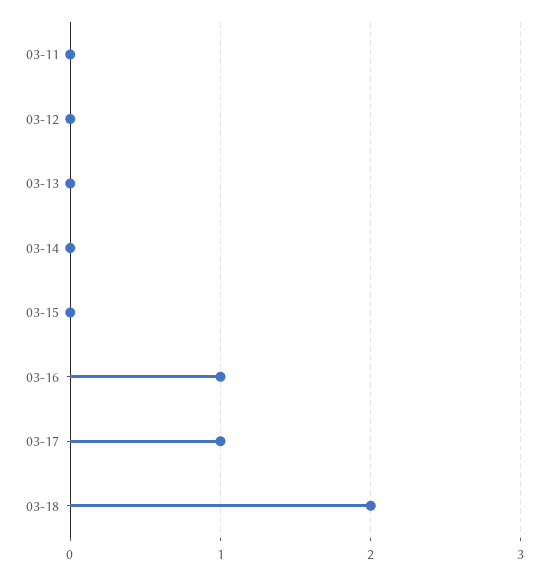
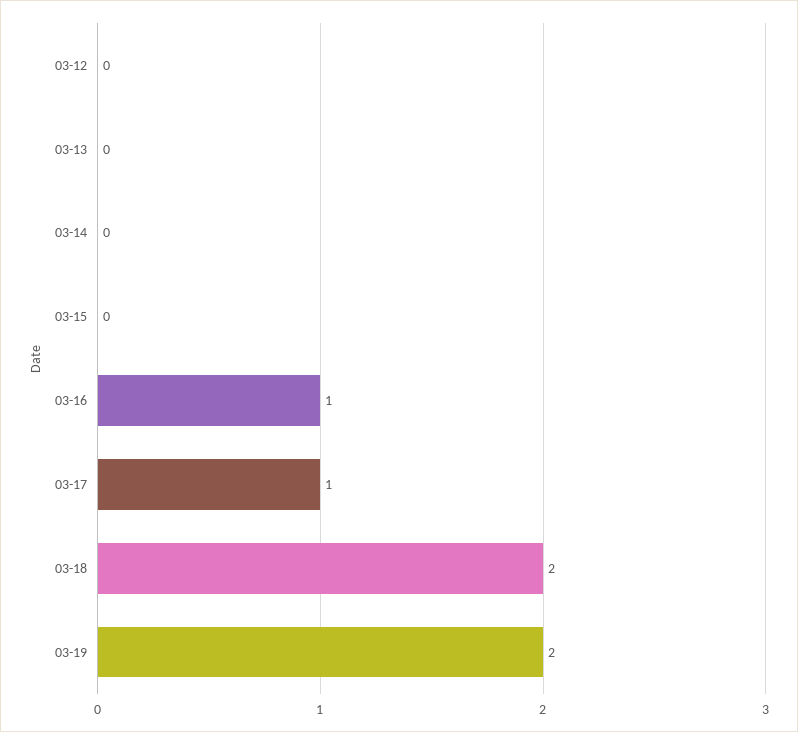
03-11: 0 -> none
03-19: none -> 2

